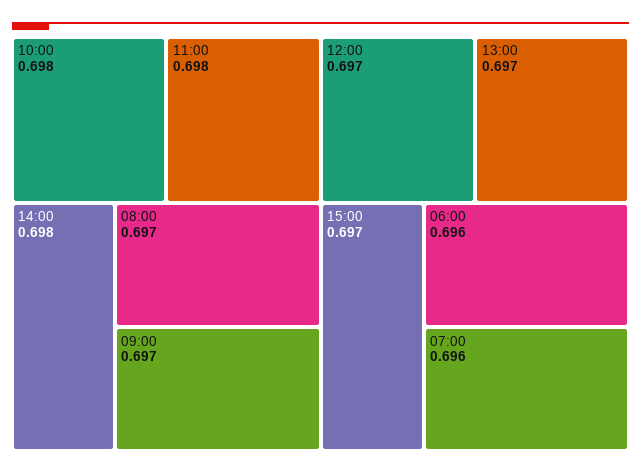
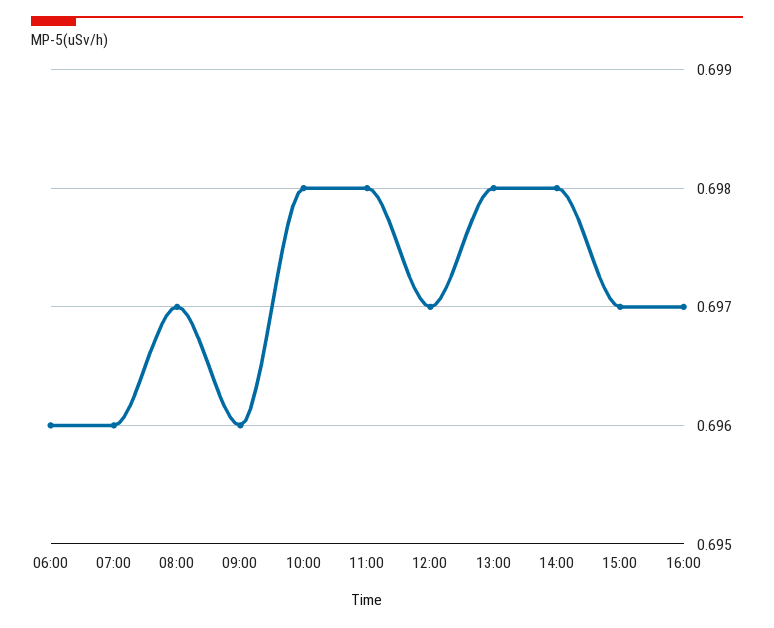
09:00: 0.697 -> 0.696
13:00: 0.697 -> 0.698
16:00: none -> 0.697

